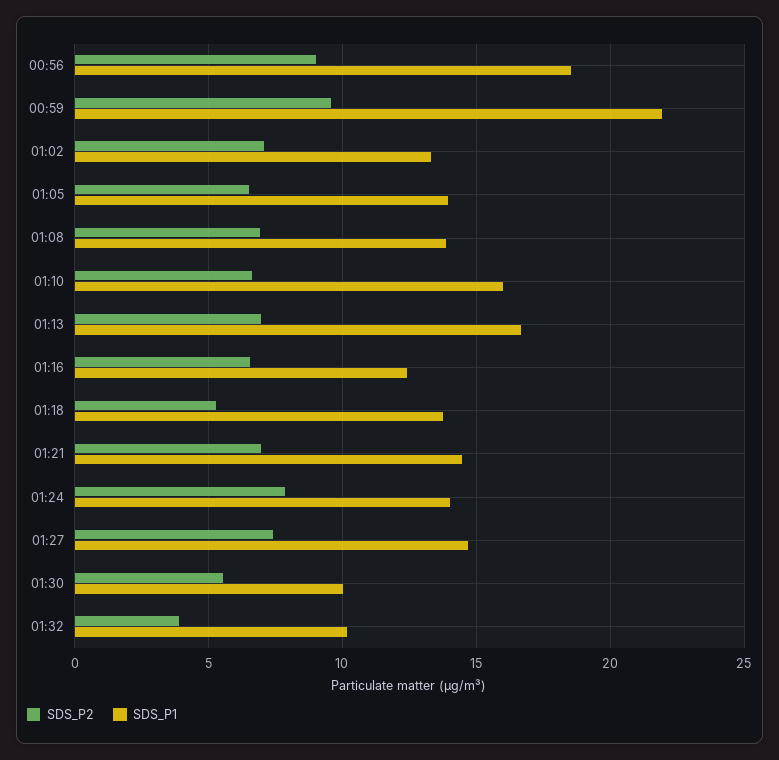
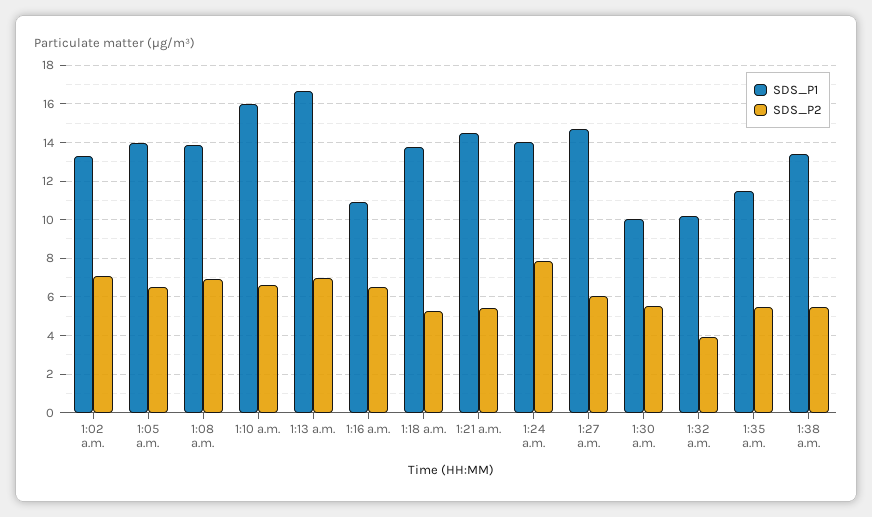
SDS_P2, 00:56: 9 -> none
SDS_P1, 00:56: 18.5 -> none
SDS_P2, 00:59: 9.5 -> none
SDS_P1, 00:59: 22 -> none
SDS_P1, 01:16: 12.5 -> 11
SDS_P2, 01:21: 7 -> 5.5
SDS_P2, 01:27: 7.5 -> 6
SDS_P1, 1:35 a.m.: none -> 11.5
SDS_P2, 1:35 a.m.: none -> 5.5
SDS_P1, 1:38 a.m.: none -> 13.5
SDS_P2, 1:38 a.m.: none -> 5.5

